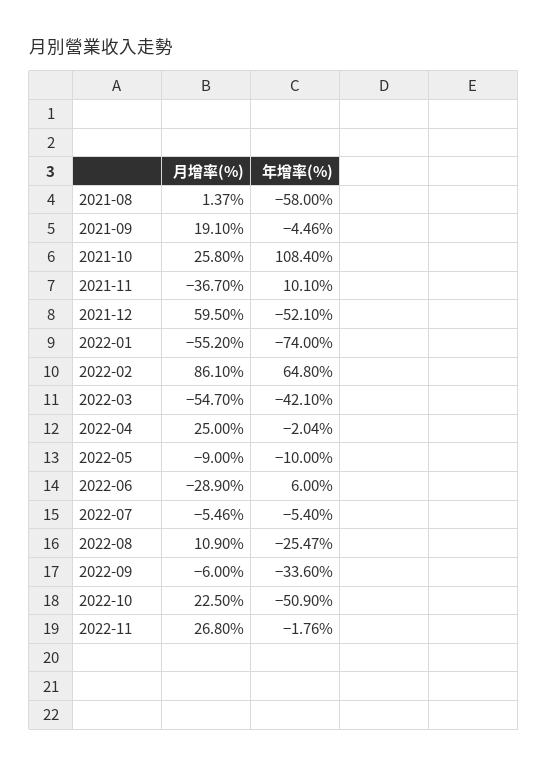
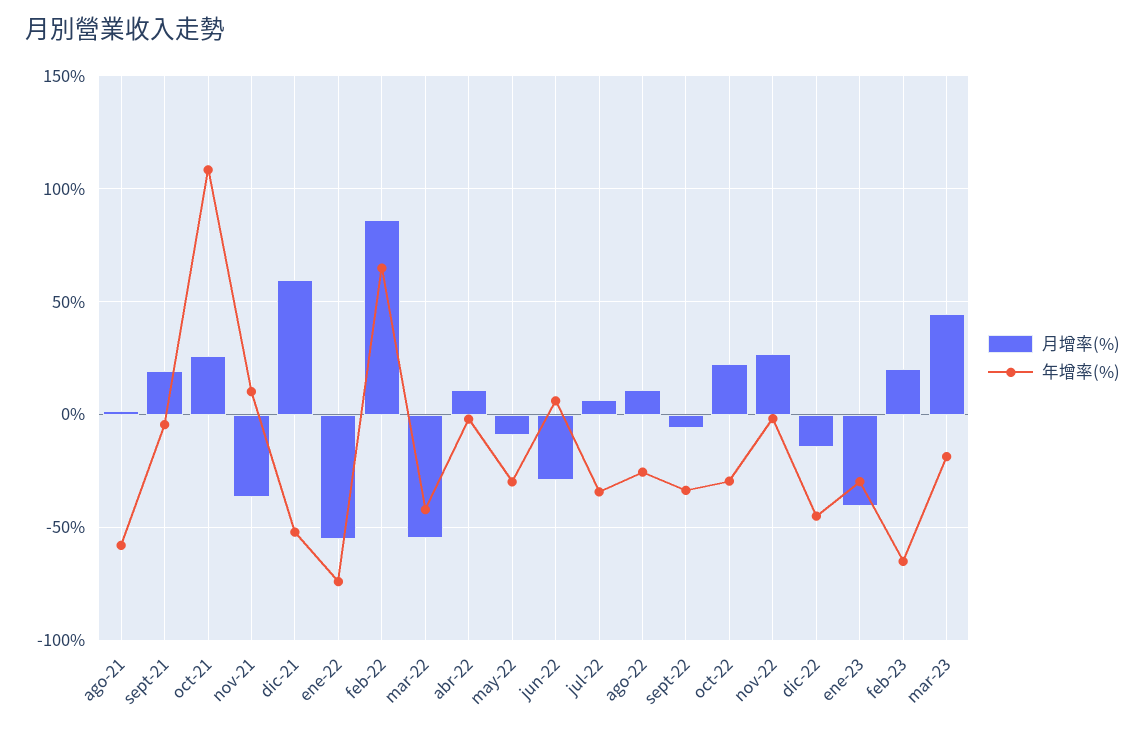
月增率(%), 2022-04: 25 -> 10
年增率(%), 2022-05: -10 -> -30
月增率(%), 2022-07: -5.46 -> 5
年增率(%), 2022-07: -5.4 -> -35
年增率(%), 2022-10: -50.9 -> -30
月增率(%), dic-22: none -> -15
年增率(%), dic-22: none -> -45
月增率(%), ene-23: none -> -40
年增率(%), ene-23: none -> -30
月增率(%), feb-23: none -> 20
年增率(%), feb-23: none -> -65
月增率(%), mar-23: none -> 45
年增率(%), mar-23: none -> -20

